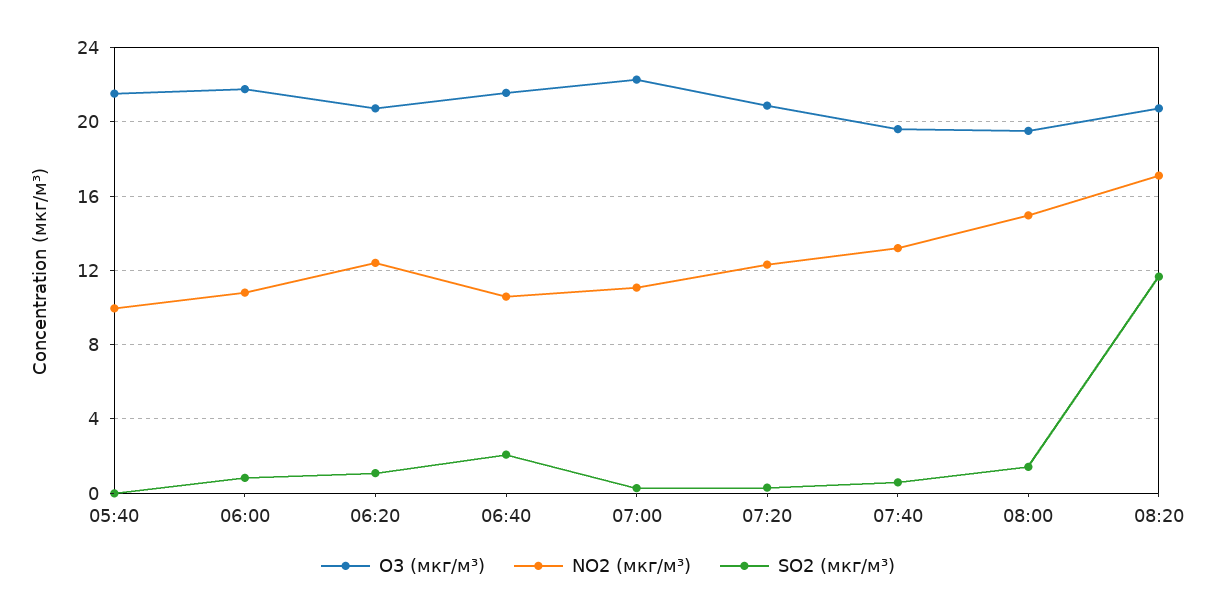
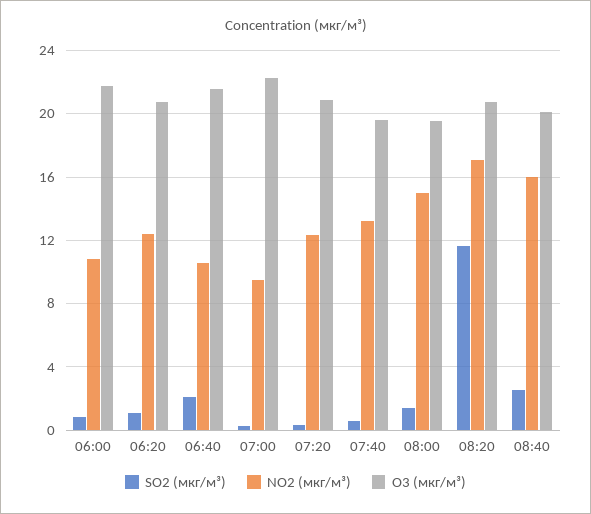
O3 (мкг/м³), 05:40: 21.5 -> none
NO2 (мкг/м³), 05:40: 10 -> none
SO2 (мкг/м³), 05:40: 0 -> none
NO2 (мкг/м³), 07:00: 11 -> 9.5
SO2 (мкг/м³), 08:40: none -> 2.5
NO2 (мкг/м³), 08:40: none -> 16
O3 (мкг/м³), 08:40: none -> 20

